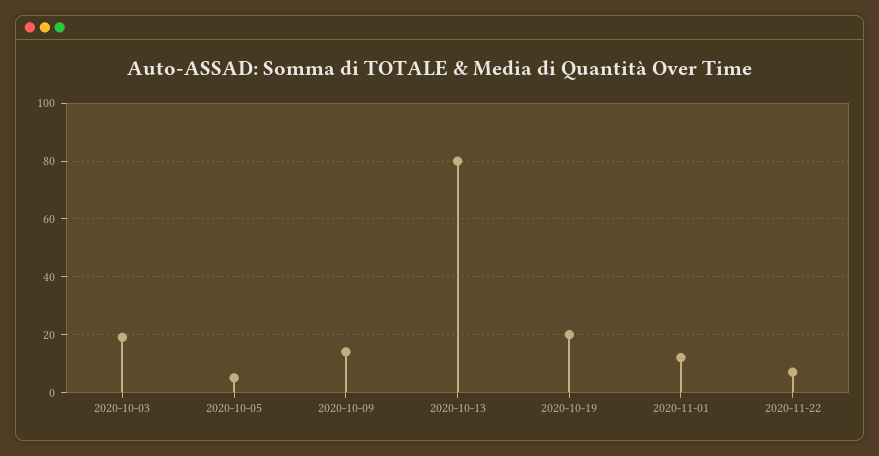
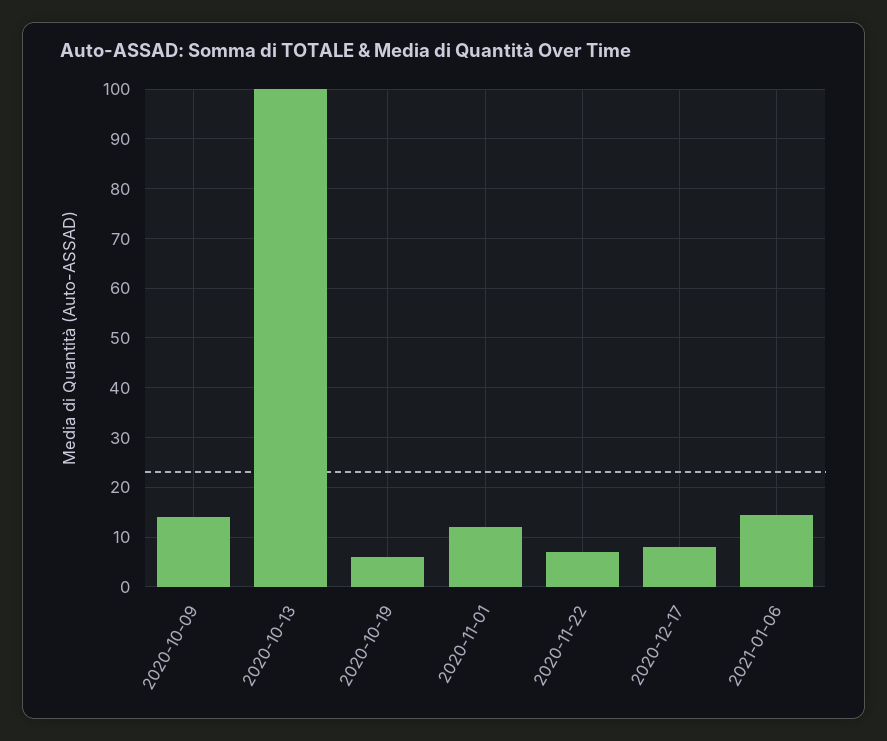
2020-10-03: 20 -> none
2020-10-05: 5 -> none
2020-10-13: 80 -> 100
2020-10-19: 20 -> 6
2020-12-17: none -> 8
2021-01-06: none -> 14

